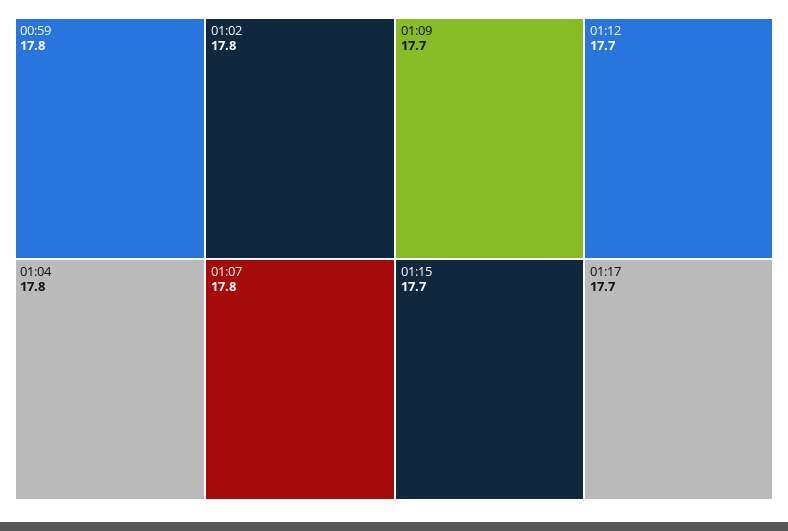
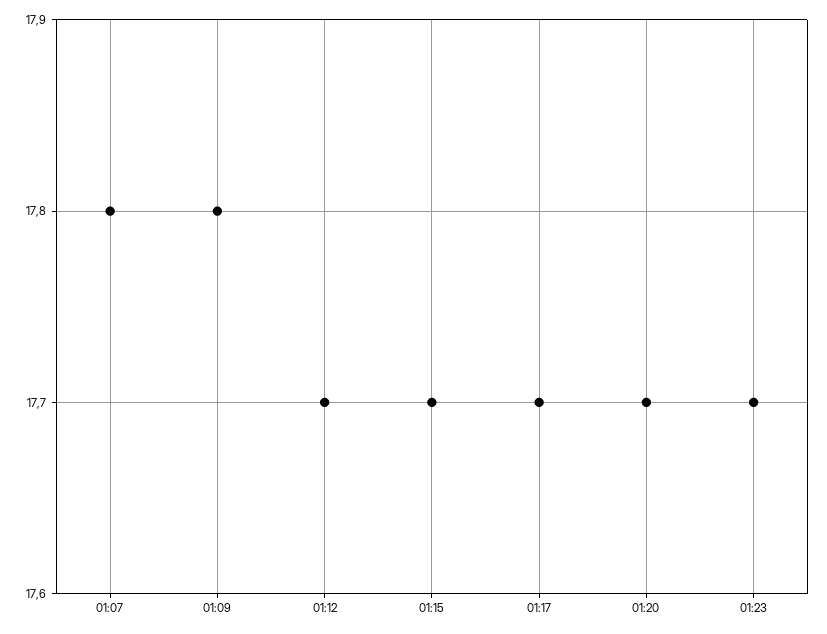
00:59: 17.8 -> none
01:02: 17.8 -> none
01:04: 17.8 -> none
01:09: 17.7 -> 17.8
01:20: none -> 17.7
01:23: none -> 17.7

